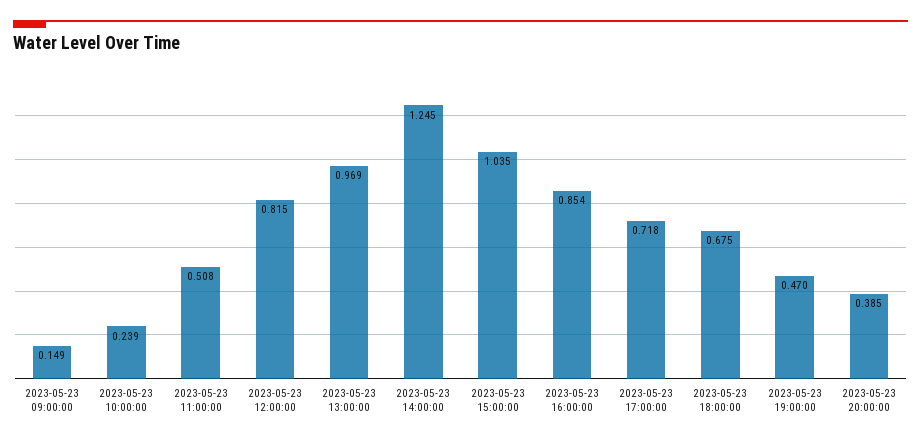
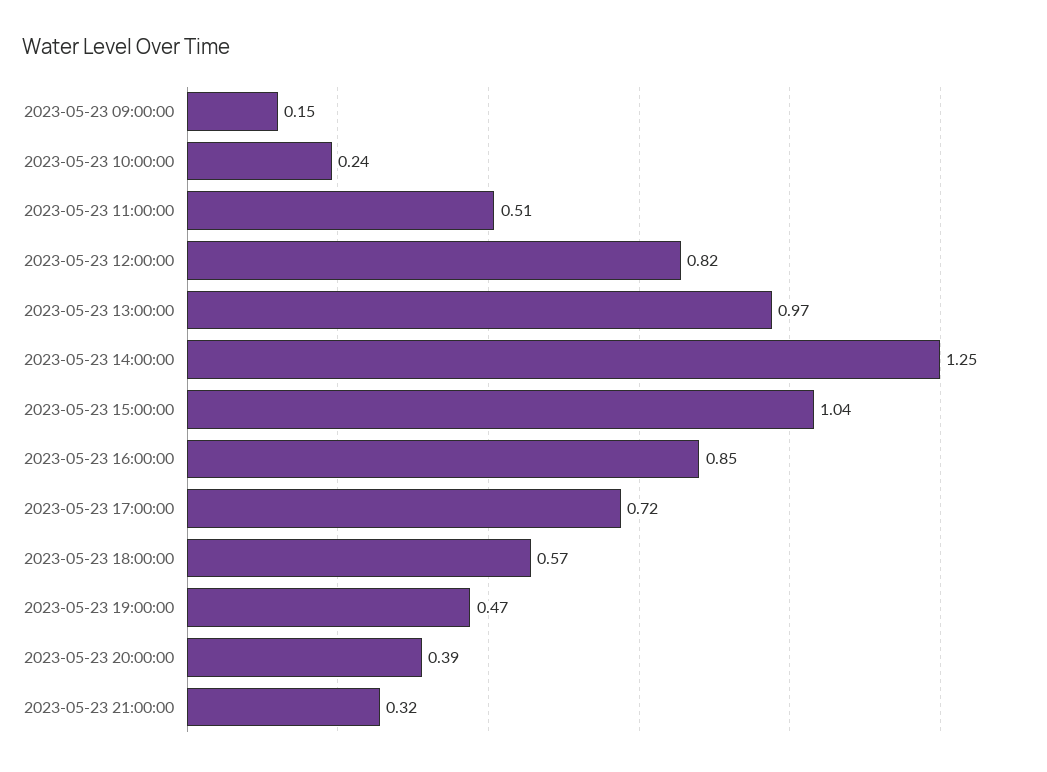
2023-05-23 18:00:00: 0.675 -> 0.57
2023-05-23 21:00:00: none -> 0.32

